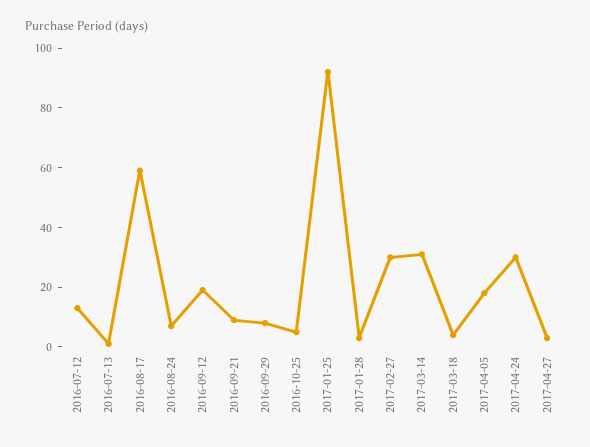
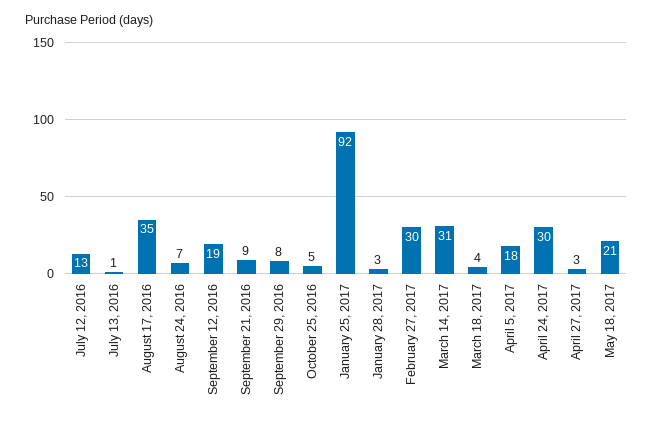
2016-08-17: 60 -> 35
May 18, 2017: none -> 21

